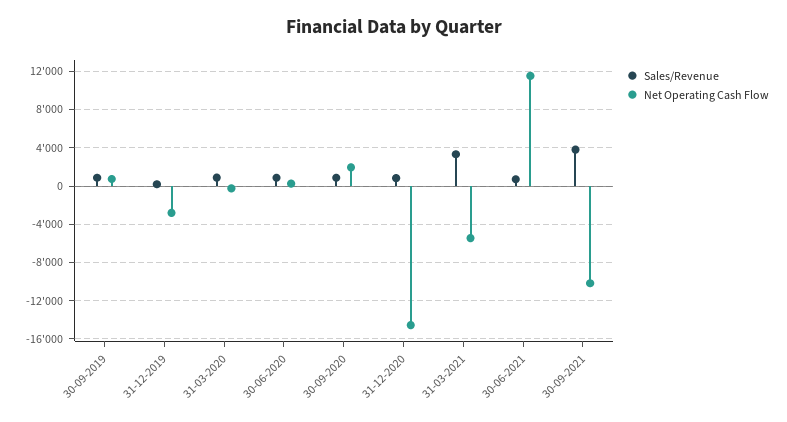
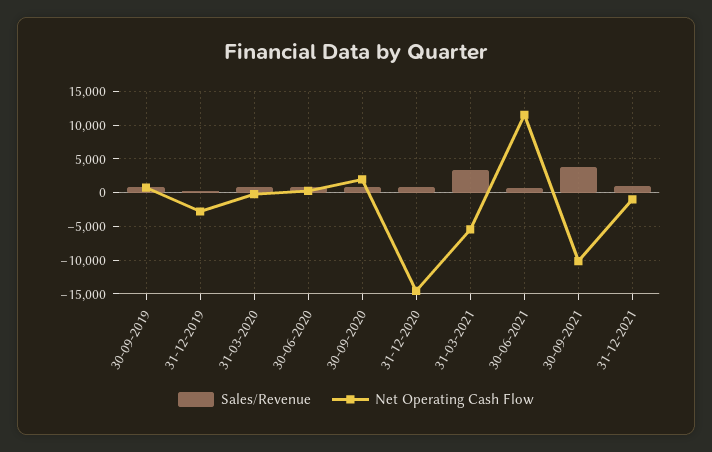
Sales/Revenue, 31-12-2021: none -> 1000
Net Operating Cash Flow, 31-12-2021: none -> -1000

